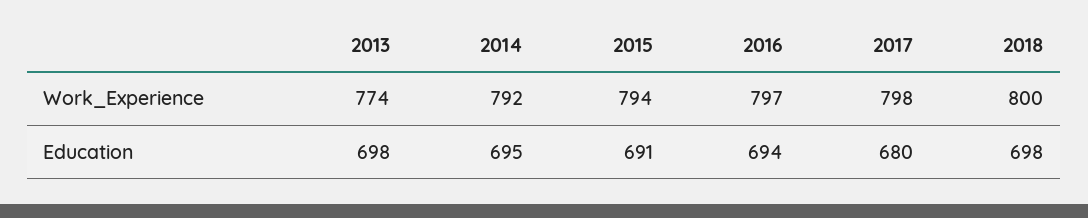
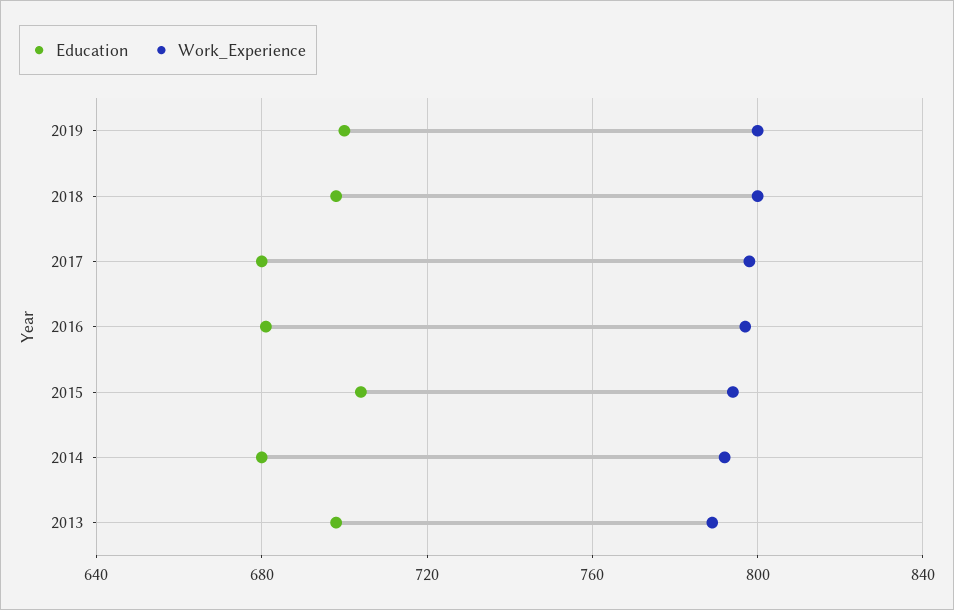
Work_Experience, 2013: 774 -> 790
Education, 2014: 695 -> 680
Education, 2015: 691 -> 705
Education, 2016: 694 -> 680
Education, 2019: none -> 700
Work_Experience, 2019: none -> 800

